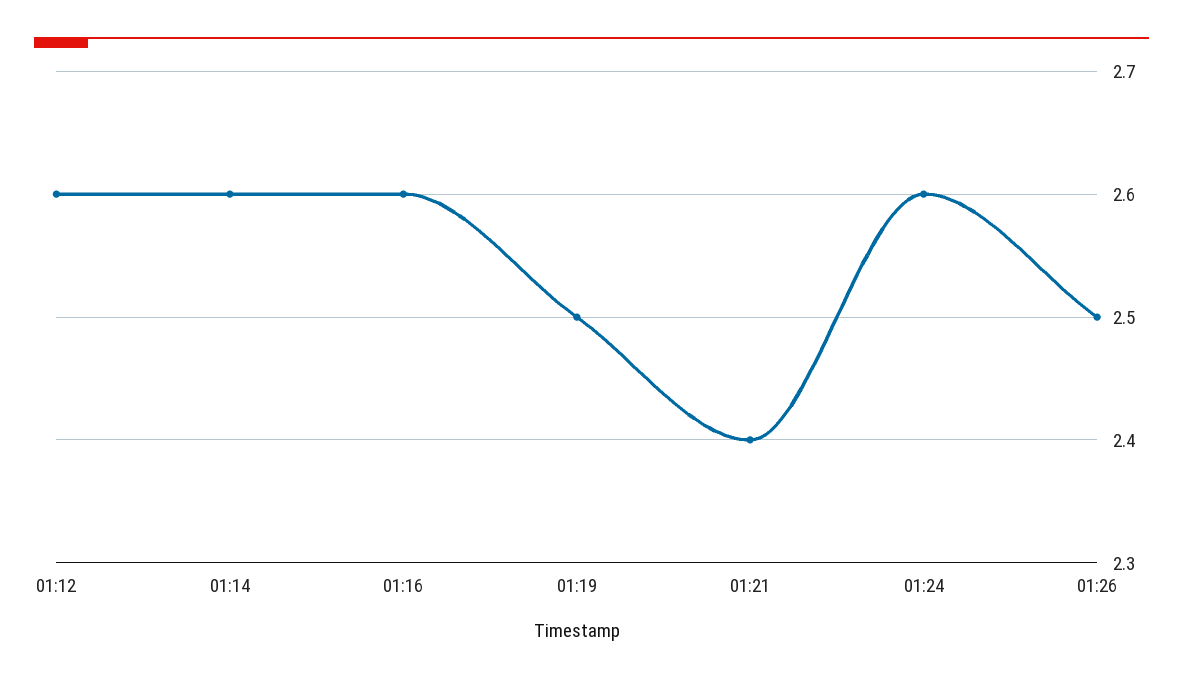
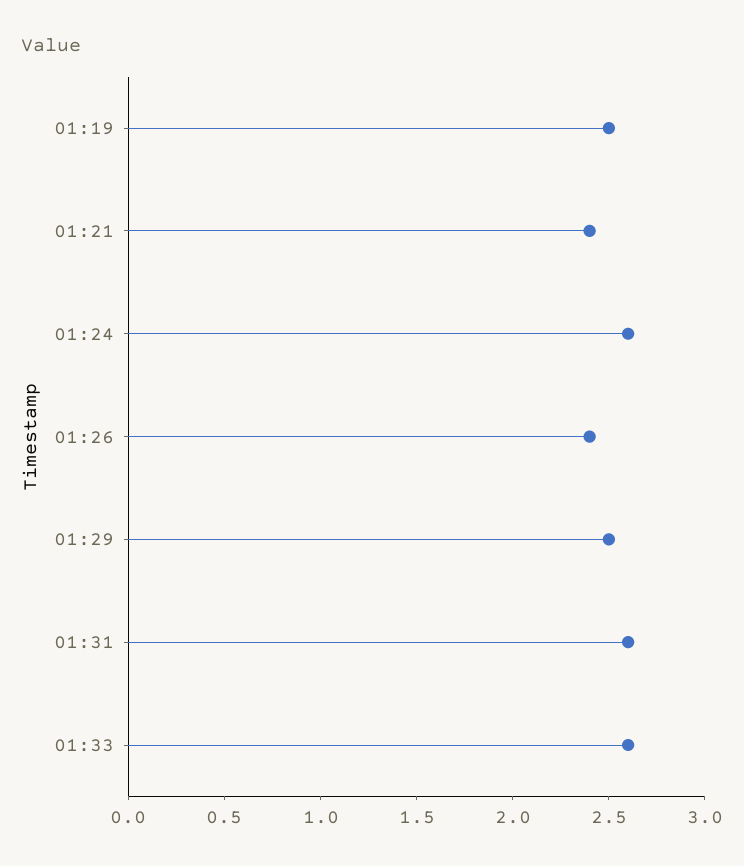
01:12: 2.6 -> none
01:14: 2.6 -> none
01:16: 2.6 -> none
01:26: 2.5 -> 2.4
01:29: none -> 2.5
01:31: none -> 2.6
01:33: none -> 2.6

